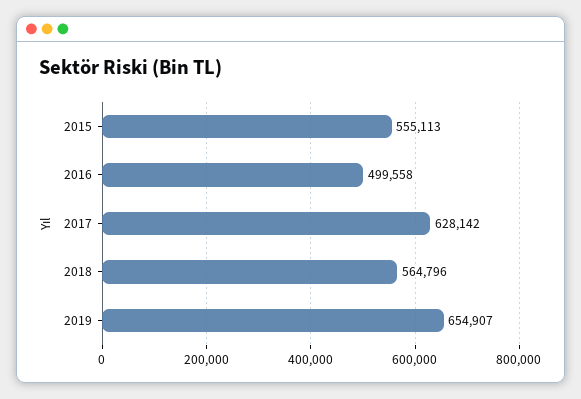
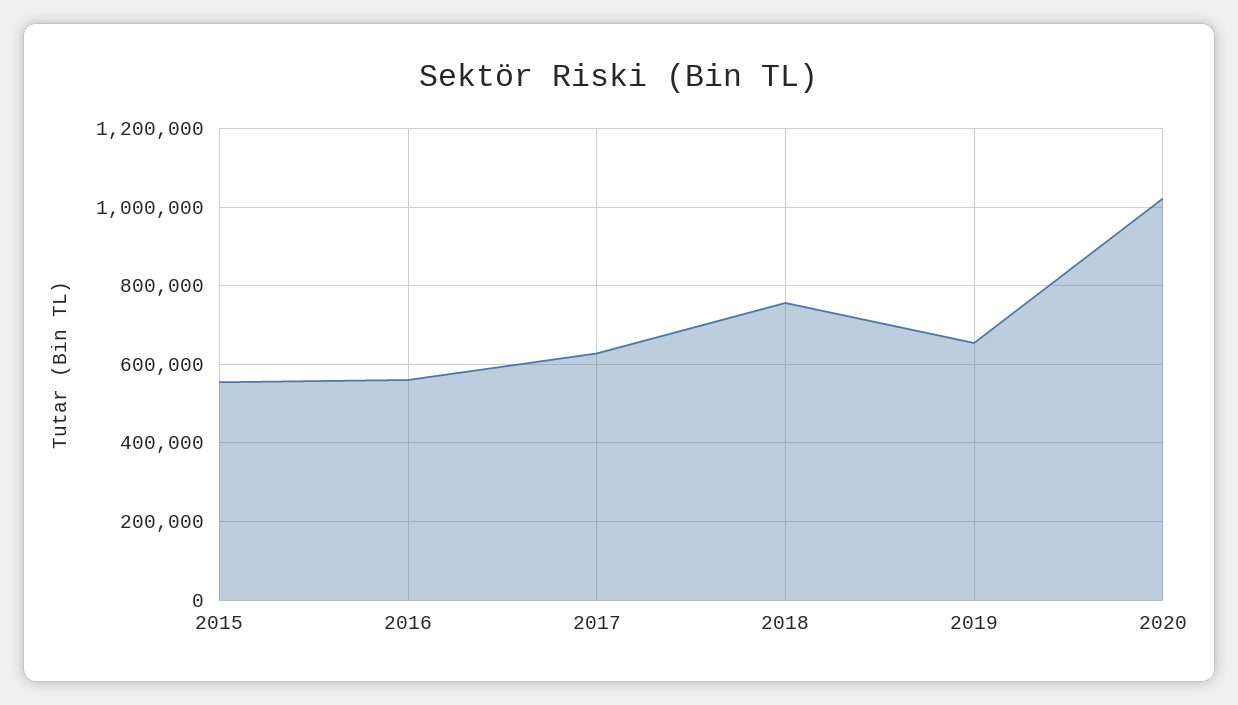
2016: 499558 -> 560000
2018: 564796 -> 760000
2020: none -> 1020000

